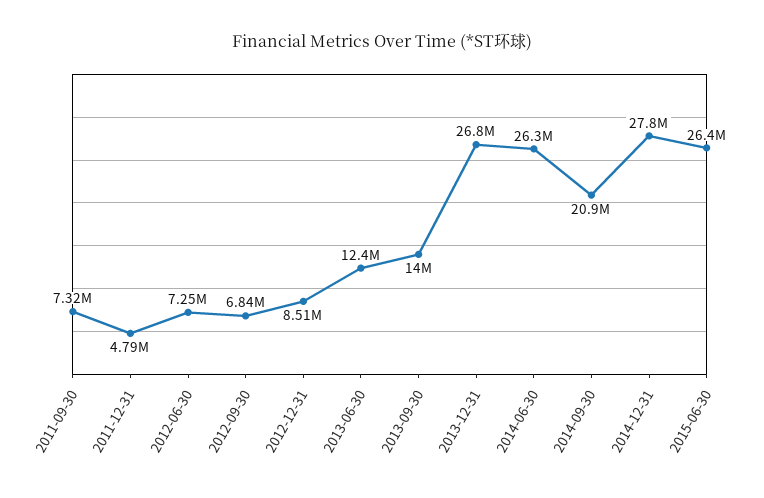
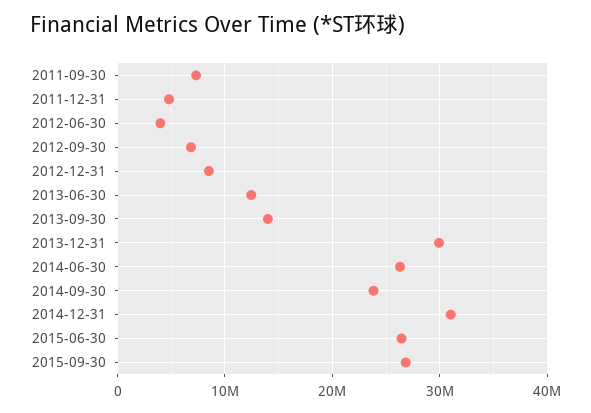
2012-06-30: 7250000 -> 4000000
2013-12-31: 26800000 -> 30000000
2014-09-30: 20900000 -> 24000000
2014-12-31: 27800000 -> 31000000
2015-09-30: none -> 27000000

